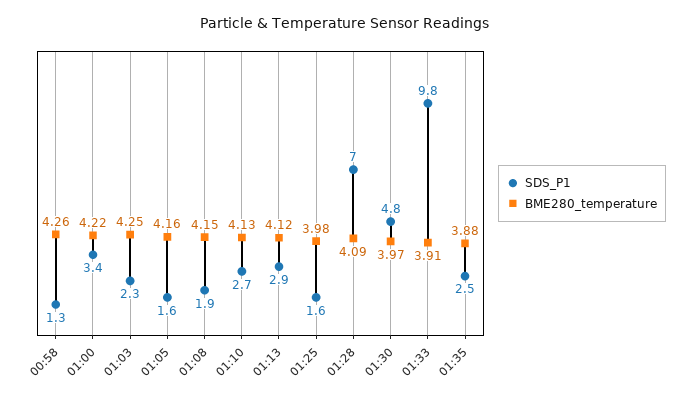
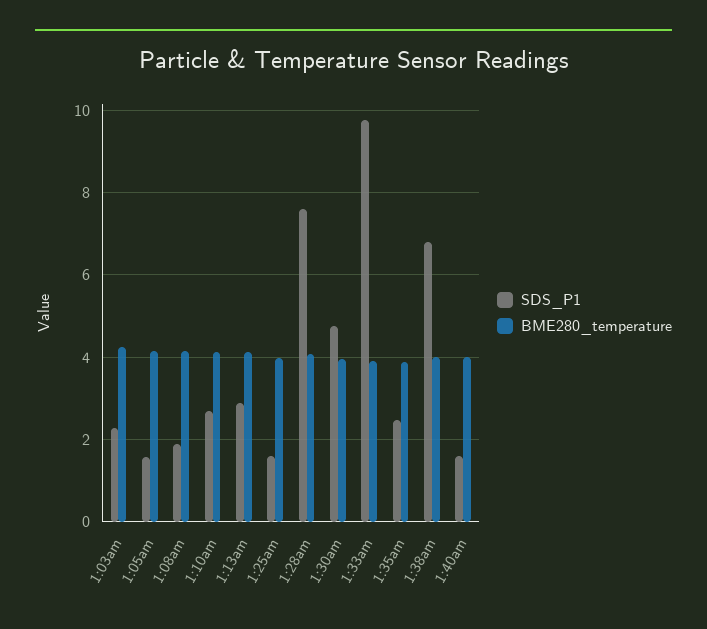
SDS_P1, 00:58: 1.3 -> none
BME280_temperature, 00:58: 4.26 -> none
SDS_P1, 01:00: 3.4 -> none
BME280_temperature, 01:00: 4.22 -> none
SDS_P1, 01:28: 7 -> 7.6
SDS_P1, 1:38am: none -> 6.8
BME280_temperature, 1:38am: none -> 4
SDS_P1, 1:40am: none -> 1.6
BME280_temperature, 1:40am: none -> 4

